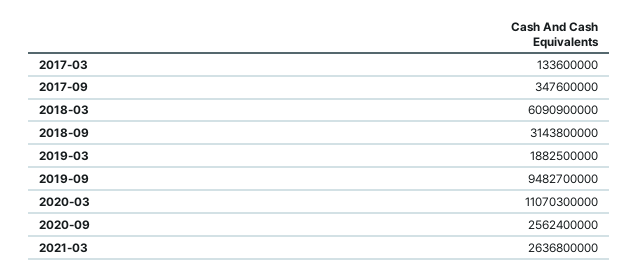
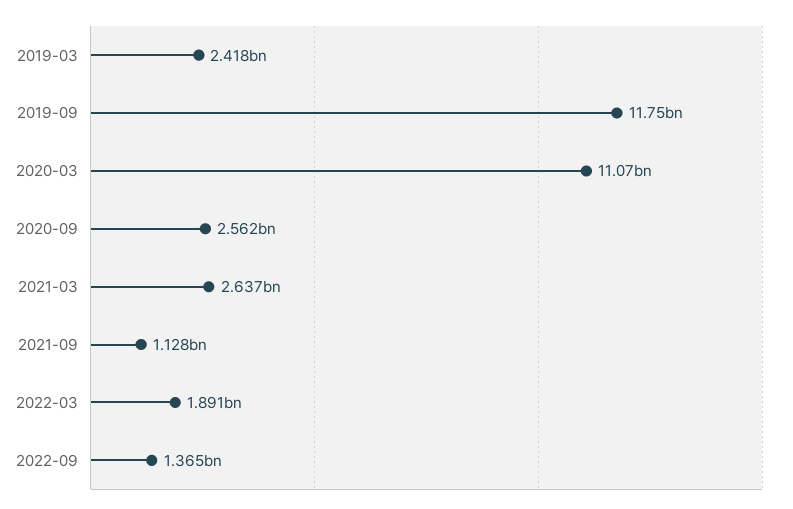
2017-03: 133600000 -> none
2017-09: 347600000 -> none
2018-03: 6090900000 -> none
2018-09: 3143800000 -> none
2019-03: 1882500000 -> 2418000000
2019-09: 9482700000 -> 11750000000
2021-09: none -> 1128000000
2022-03: none -> 1891000000
2022-09: none -> 1365000000

